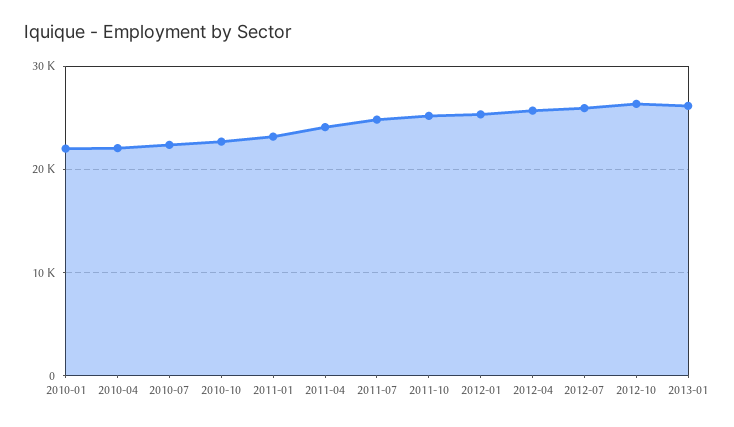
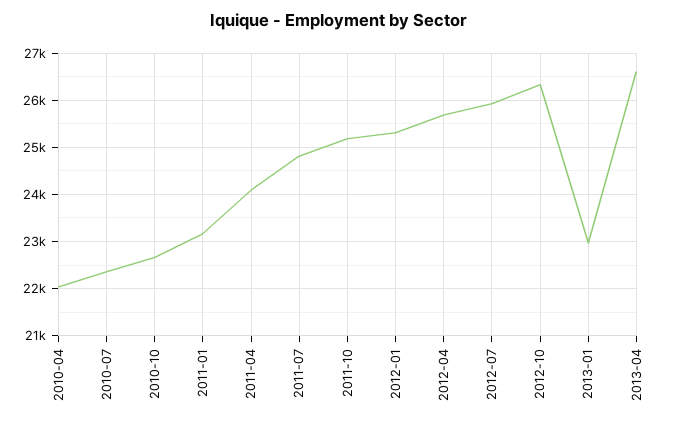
2010-01: 22000 -> none
2013-01: 26000 -> 23000
2013-04: none -> 26600

